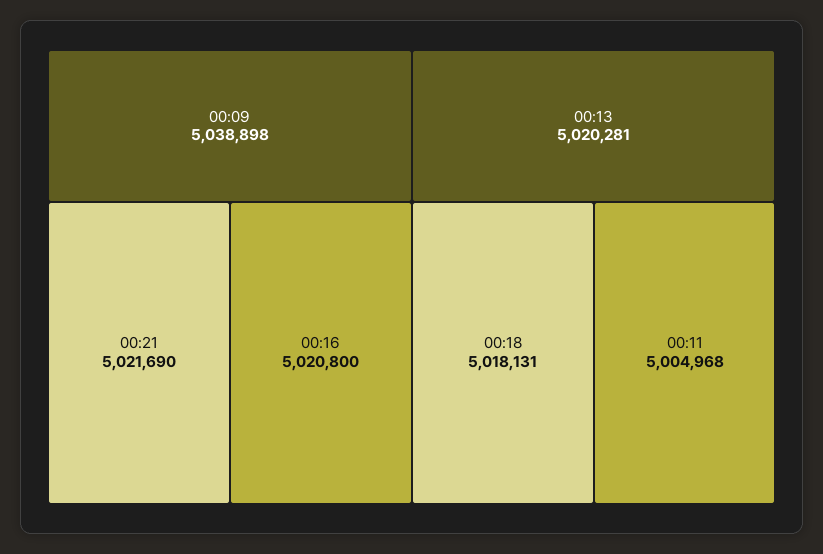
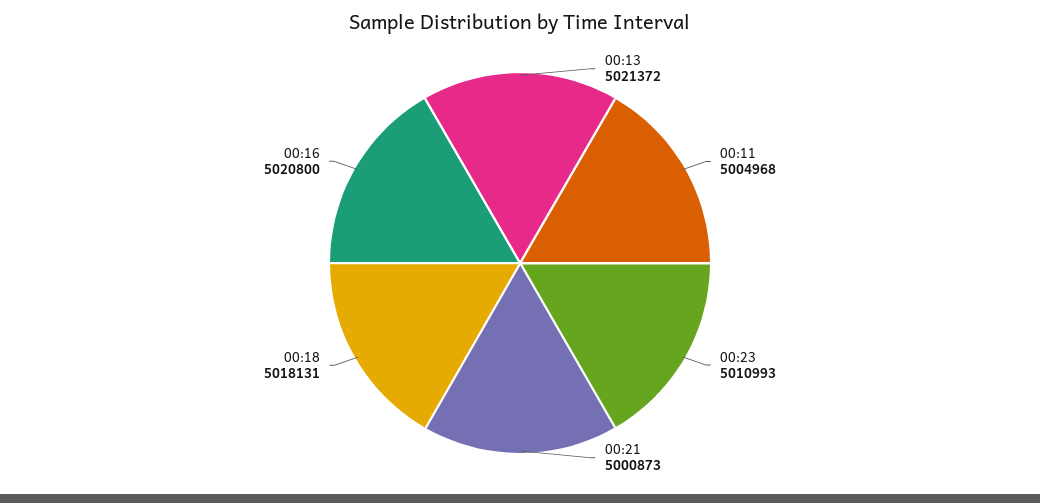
00:09: 5038898 -> none
00:21: 5021690 -> 5000873
00:13: 5020281 -> 5021372
00:23: none -> 5010993

